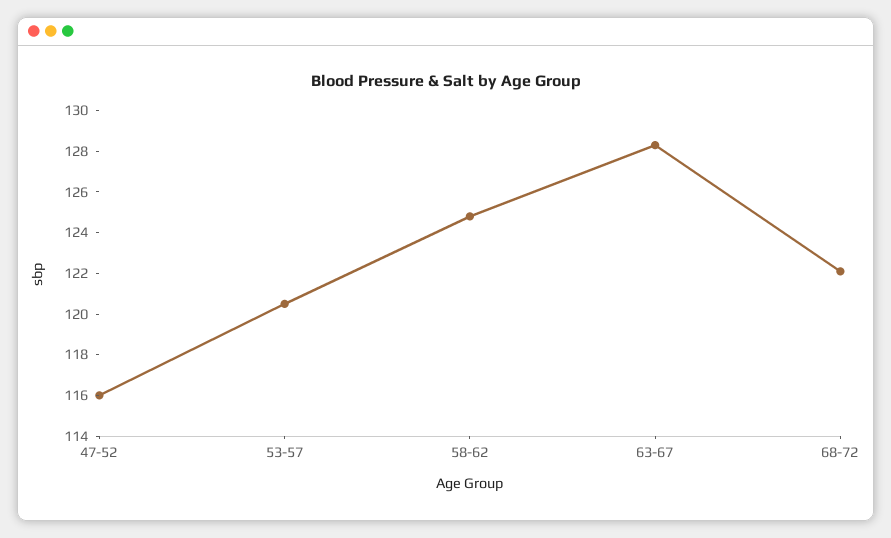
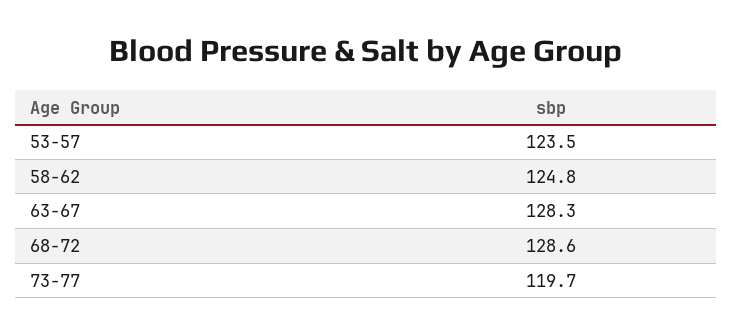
47-52: 116 -> none
53-57: 120.5 -> 123.5
68-72: 122 -> 128.6
73-77: none -> 119.7

